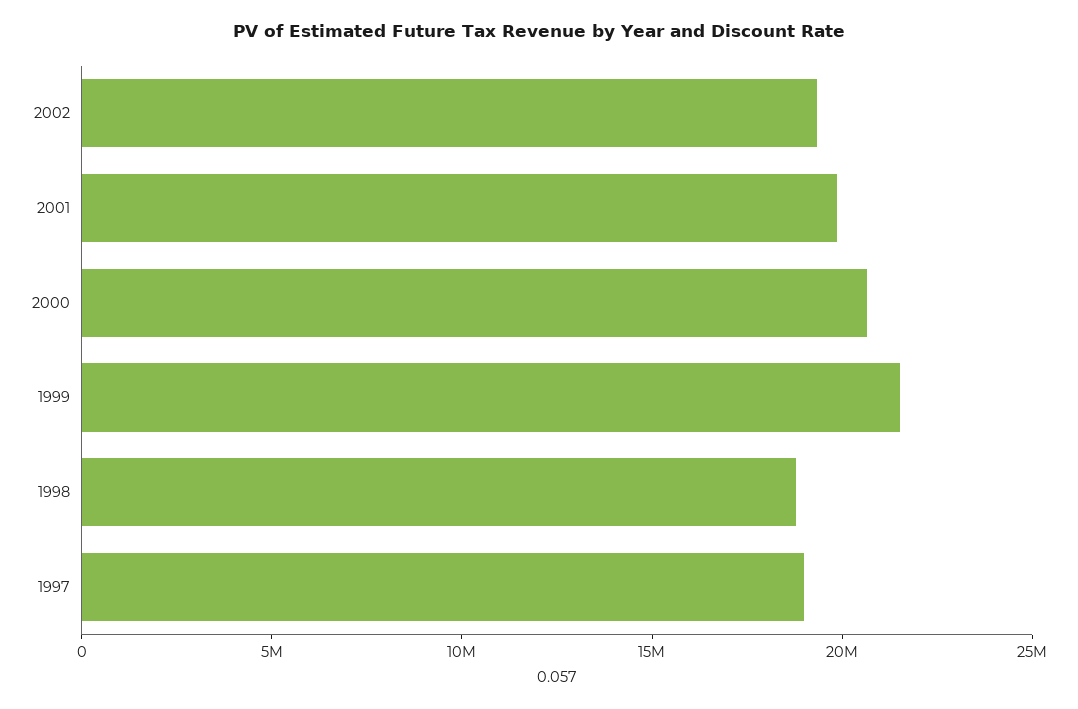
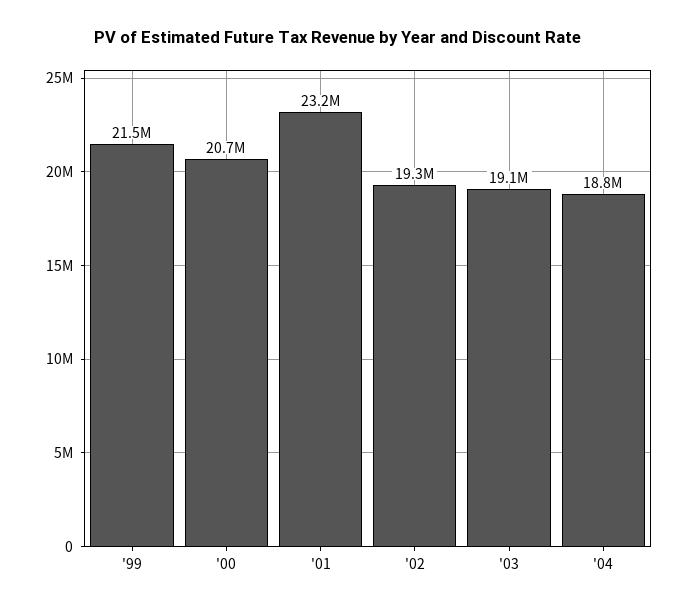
2001: 20000000 -> 23200000
1998: 19000000 -> none
1997: 19000000 -> none
'03: none -> 19100000
'04: none -> 18800000

